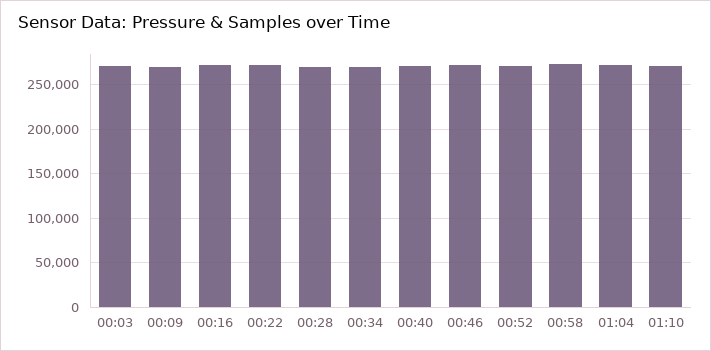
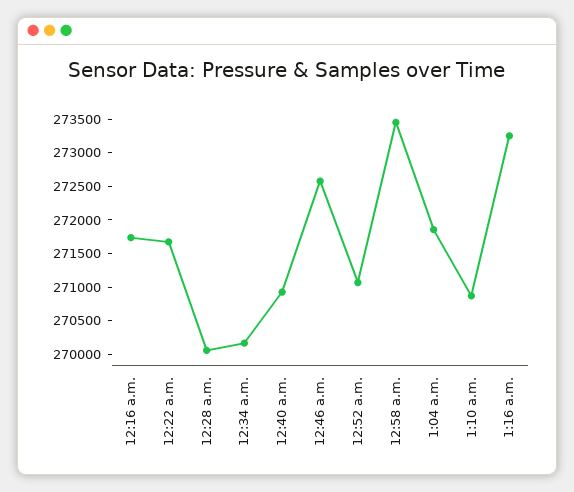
00:03: 270000 -> none
00:09: 270000 -> none
1:16 a.m.: none -> 273250

